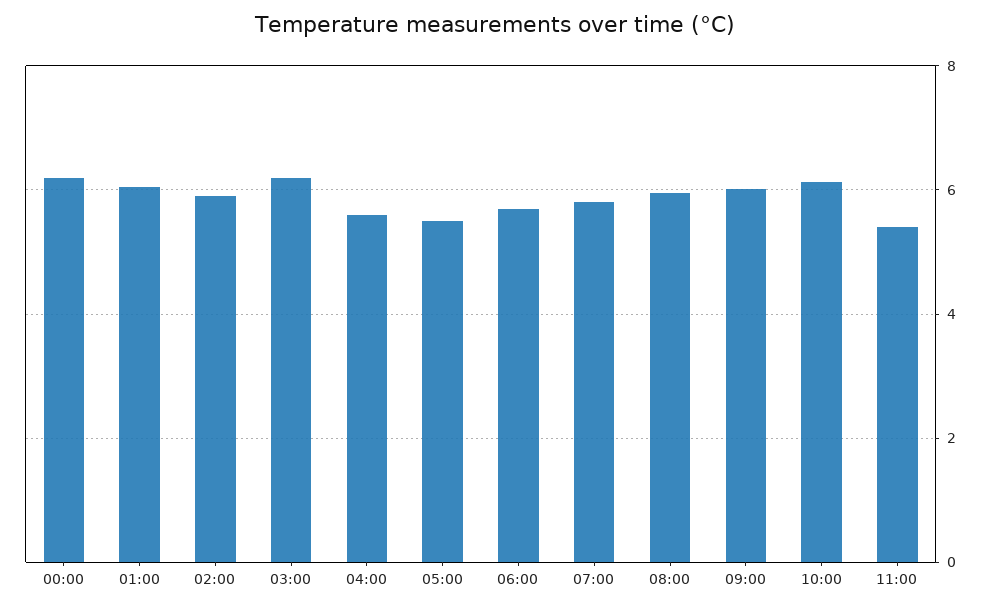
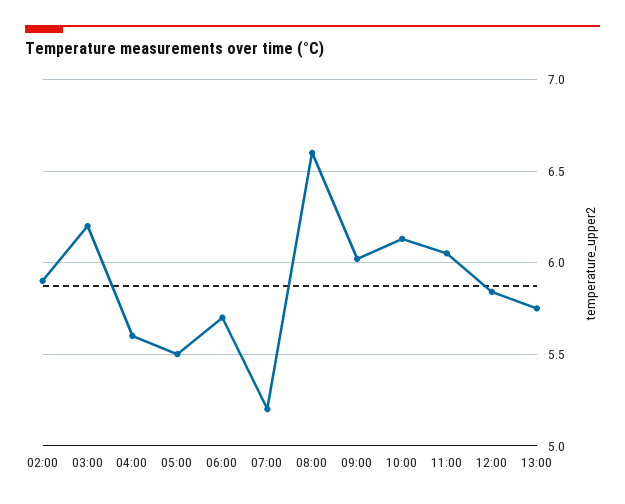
00:00: 6.2 -> none
01:00: 6 -> none
07:00: 5.8 -> 5.2
08:00: 6 -> 6.6
11:00: 5.4 -> 6.05
12:00: none -> 5.85
13:00: none -> 5.75

